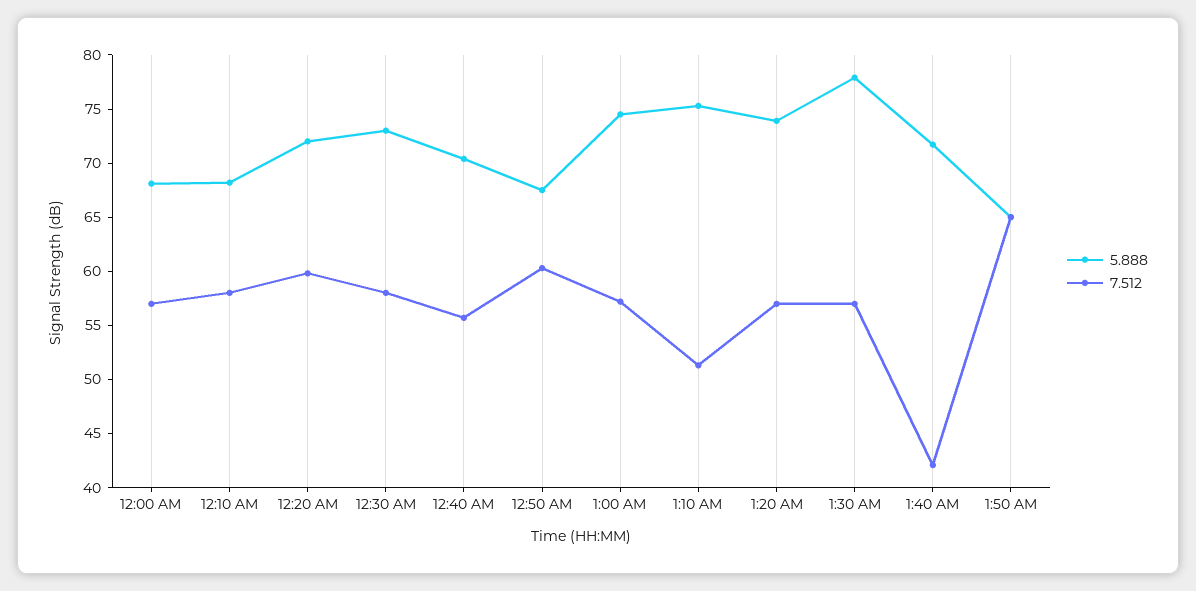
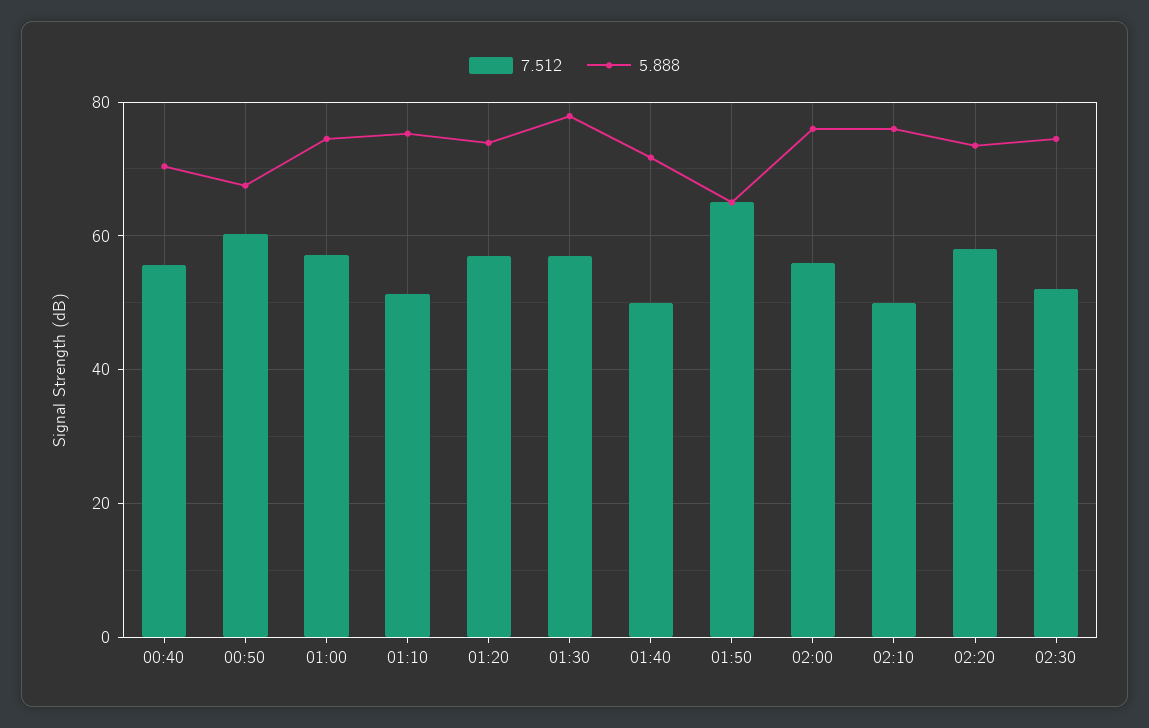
5.888, 12:00 AM: 68 -> none
7.512, 12:00 AM: 57 -> none
5.888, 12:10 AM: 68 -> none
7.512, 12:10 AM: 58 -> none
5.888, 12:20 AM: 72 -> none
7.512, 12:20 AM: 60 -> none
5.888, 12:30 AM: 73 -> none
7.512, 12:30 AM: 58 -> none
7.512, 1:40 AM: 42 -> 50
7.512, 02:00: none -> 56
5.888, 02:00: none -> 76
7.512, 02:10: none -> 50
5.888, 02:10: none -> 76
7.512, 02:20: none -> 58
5.888, 02:20: none -> 74
7.512, 02:30: none -> 52
5.888, 02:30: none -> 74

